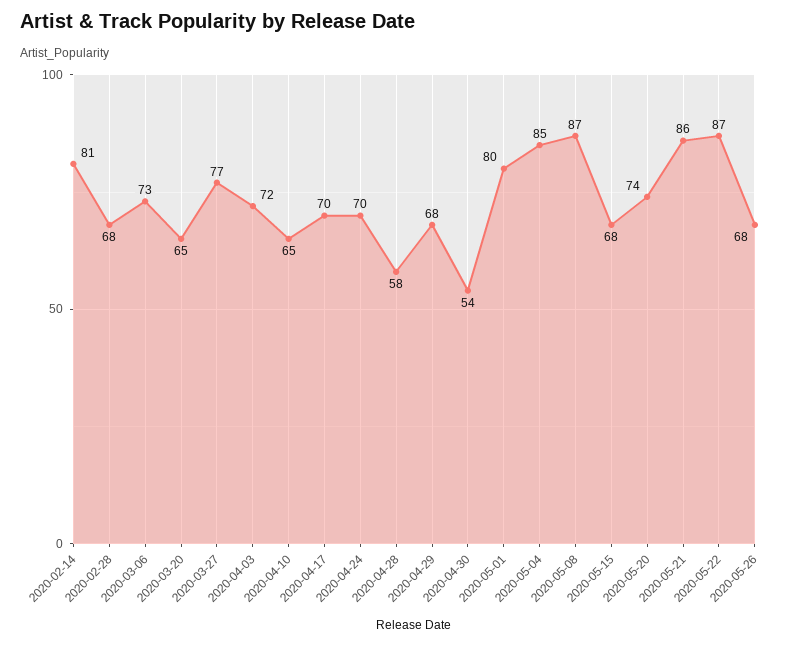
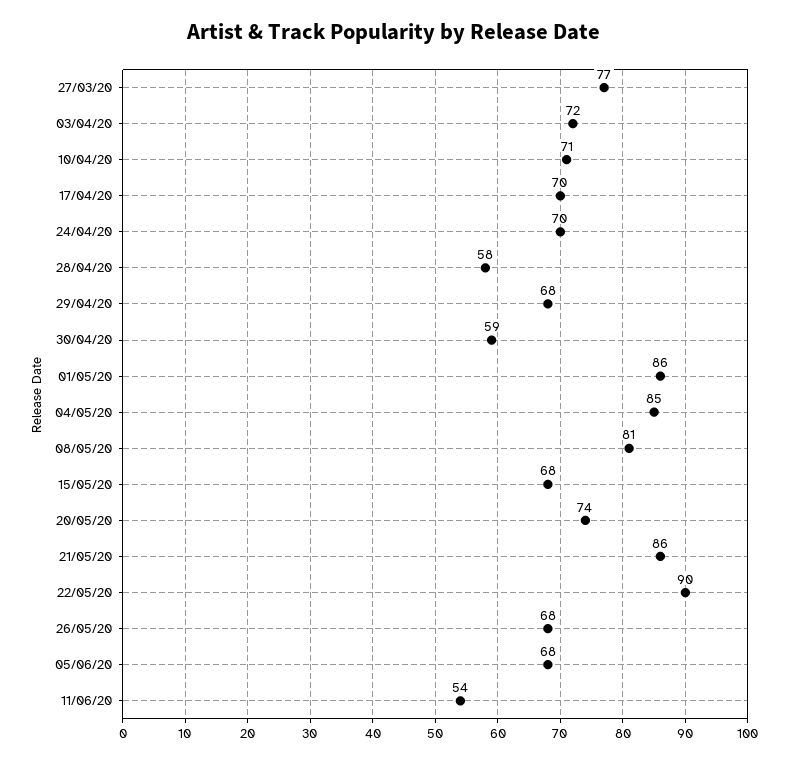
2020-02-14: 81 -> none
2020-02-28: 68 -> none
2020-03-06: 73 -> none
2020-03-20: 65 -> none
2020-04-10: 65 -> 71
2020-04-30: 54 -> 59
2020-05-01: 80 -> 86
2020-05-08: 87 -> 81
2020-05-22: 87 -> 90
05/06/20: none -> 68
11/06/20: none -> 54

